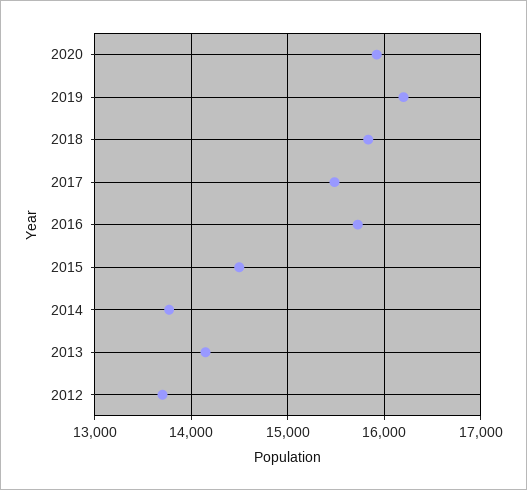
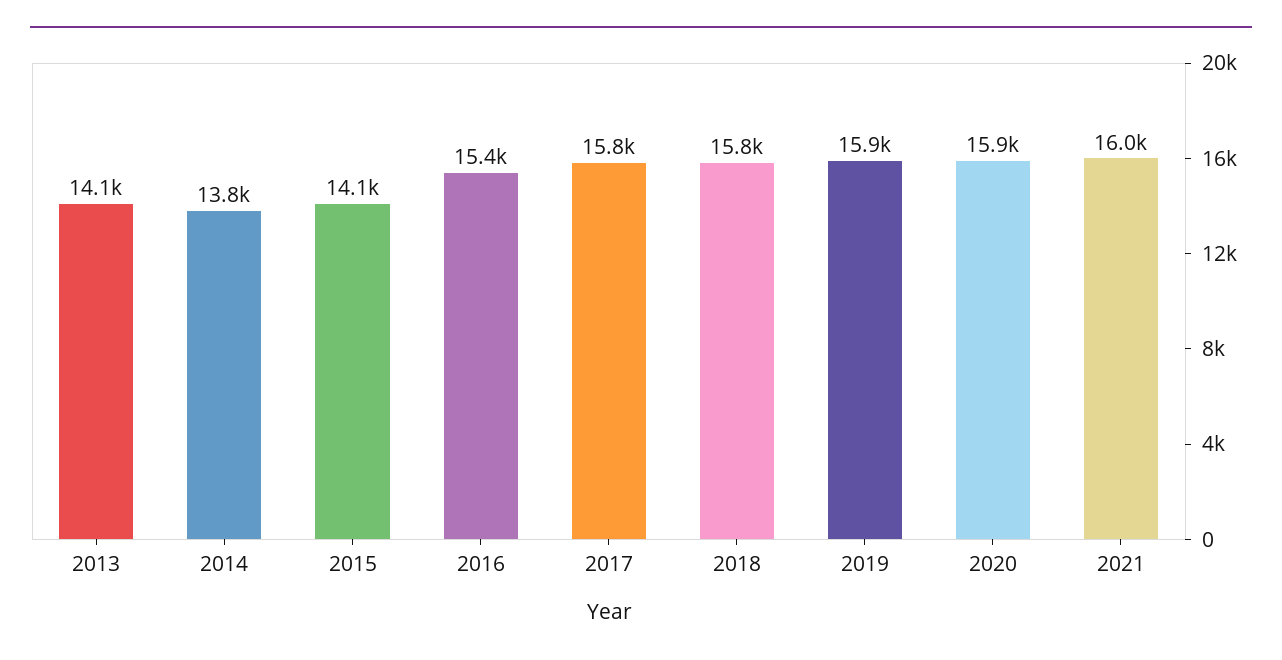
2019: 16200 -> 15900
2017: 15500 -> 15800
2016: 15700 -> 15400
2015: 14500 -> 14100
2012: 13700 -> none
2021: none -> 16000

